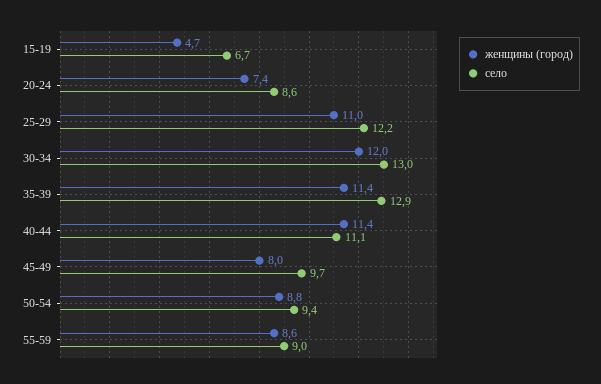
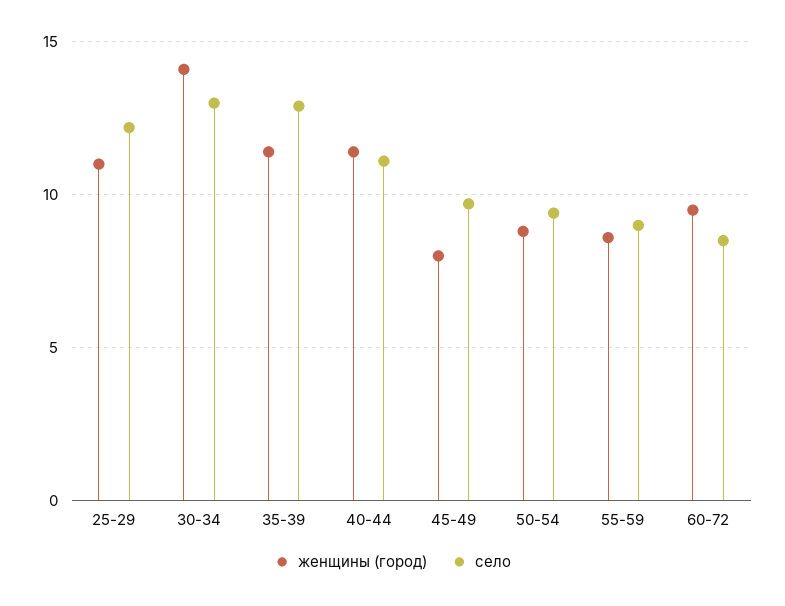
женщины (город), 15-19: 4.7 -> none
село, 15-19: 6.7 -> none
женщины (город), 20-24: 7.4 -> none
село, 20-24: 8.6 -> none
женщины (город), 30-34: 12 -> 14
женщины (город), 60-72: none -> 9.5
село, 60-72: none -> 8.5

